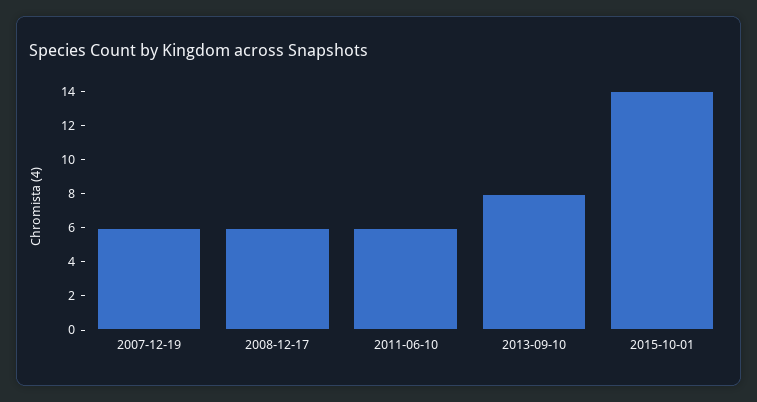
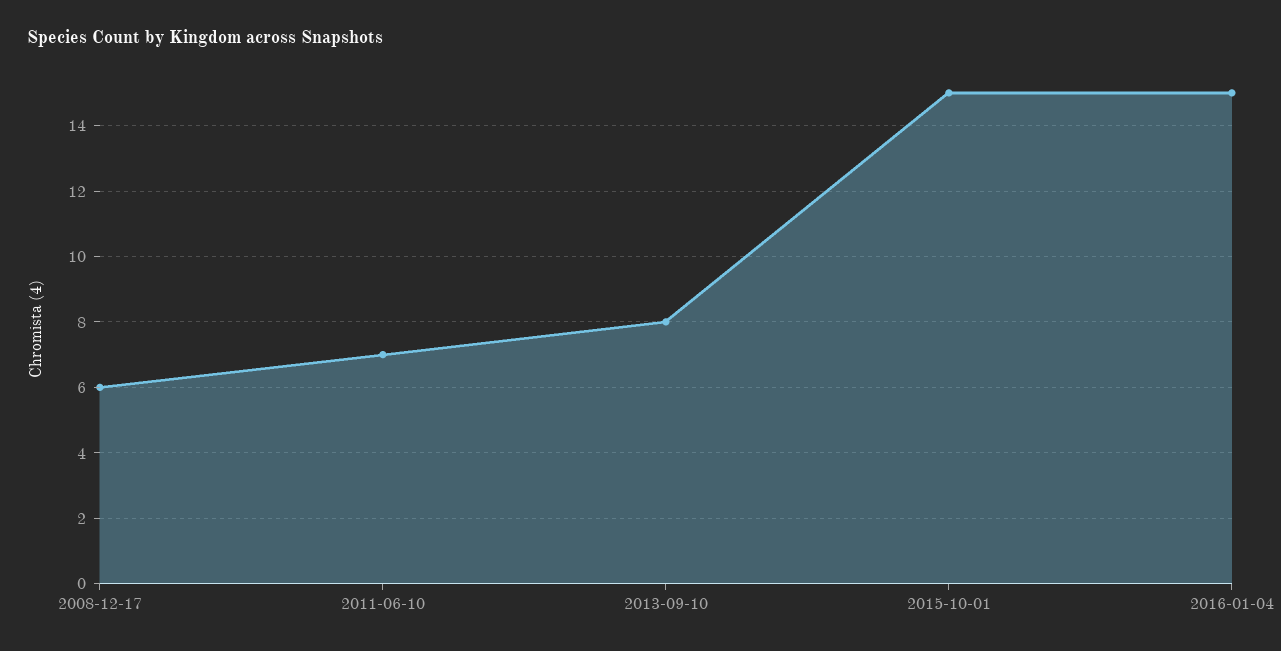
2007-12-19: 6 -> none
2011-06-10: 6 -> 7
2015-10-01: 14 -> 15
2016-01-04: none -> 15

